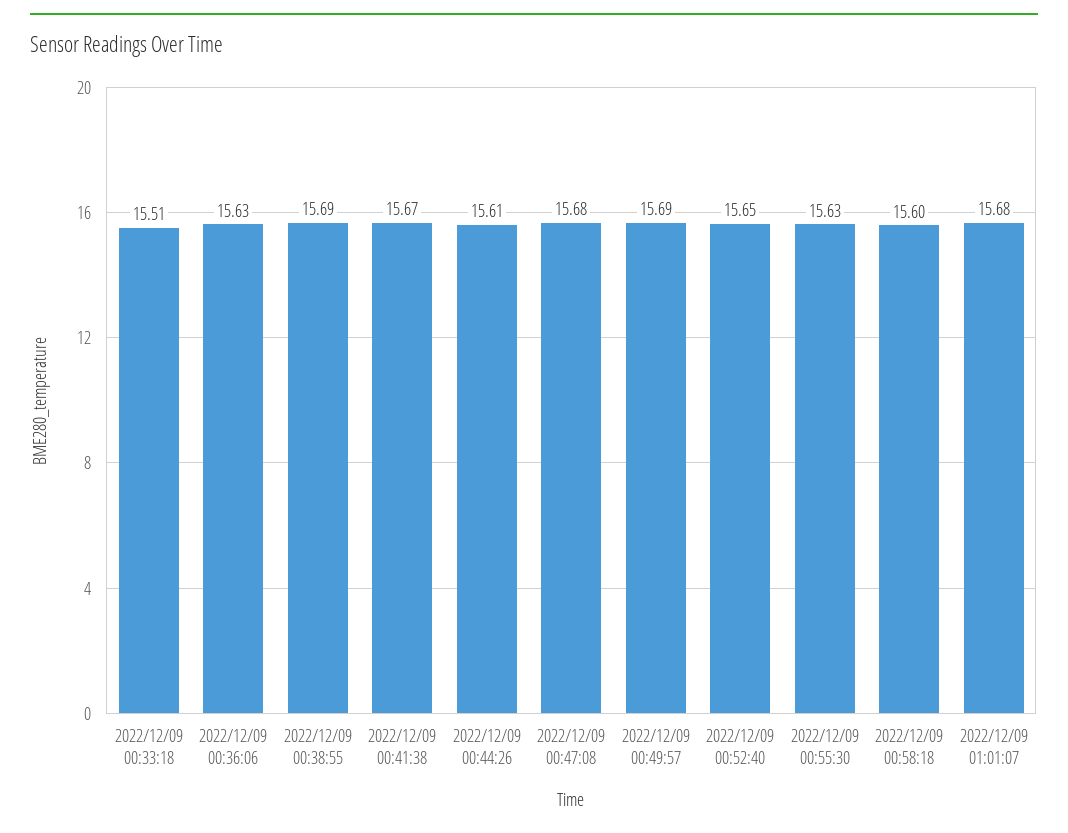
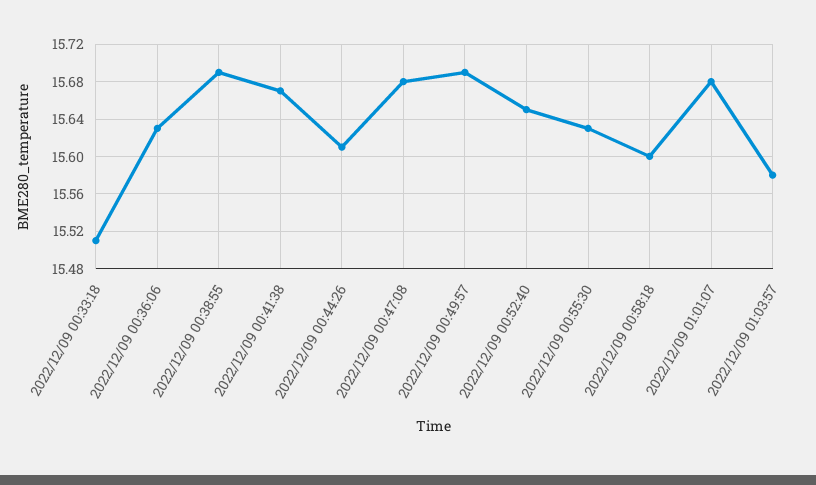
2022/12/09 01:03:57: none -> 15.58

